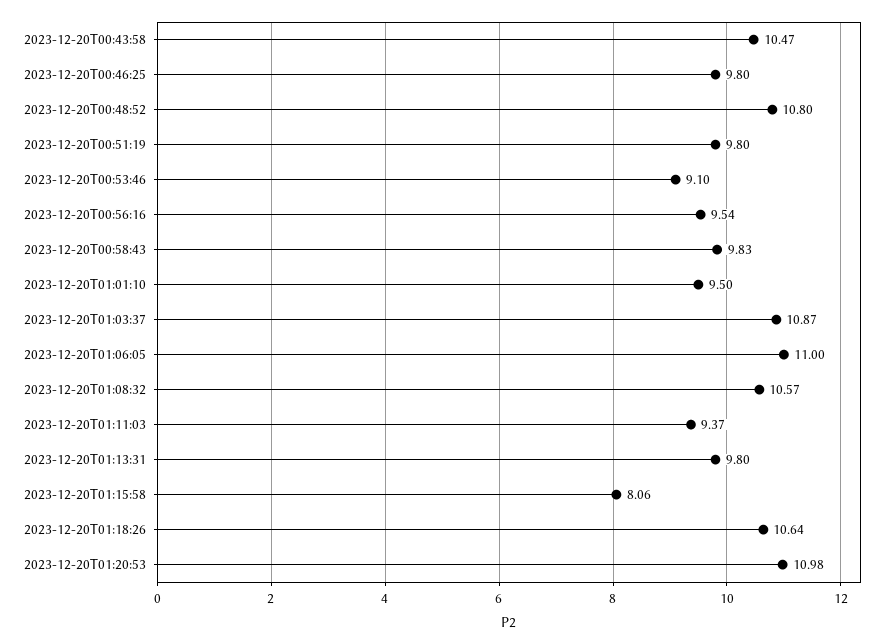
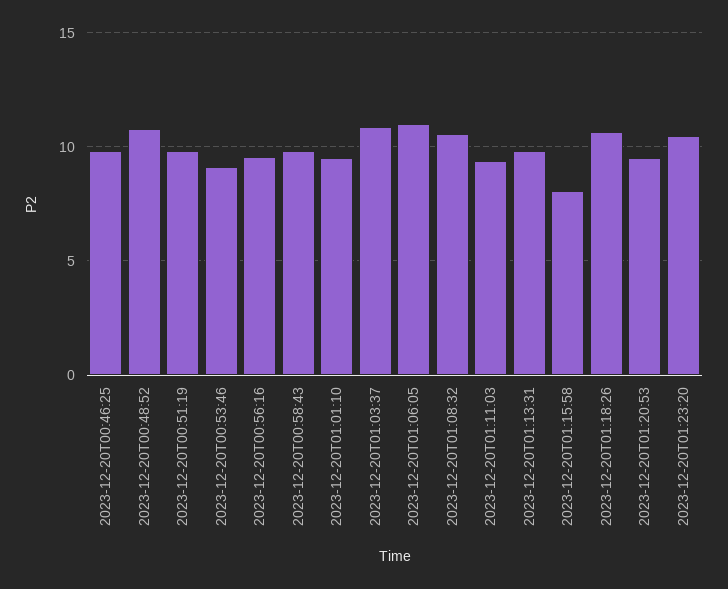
2023-12-20T00:43:58: 10.47 -> none
2023-12-20T01:20:53: 10.98 -> 9.5
2023-12-20T01:23:20: none -> 10.5

